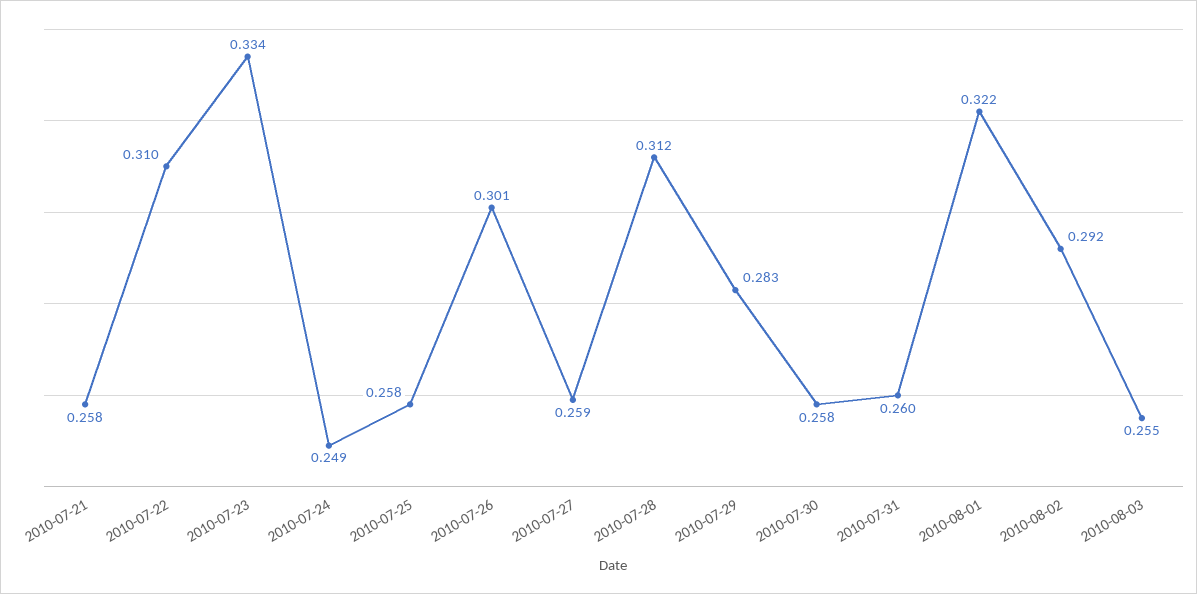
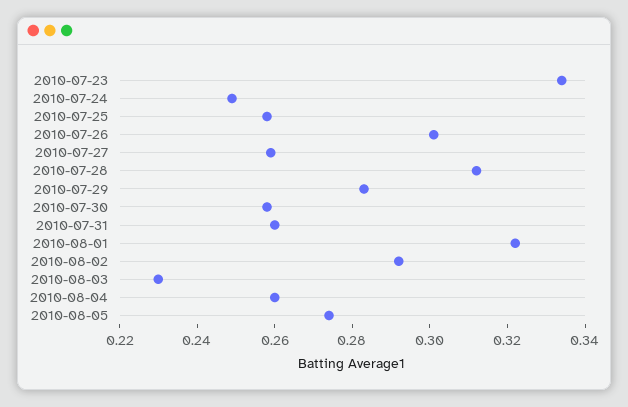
2010-07-21: 0.258 -> none
2010-07-22: 0.31 -> none
2010-08-03: 0.255 -> 0.23
2010-08-04: none -> 0.26
2010-08-05: none -> 0.275

